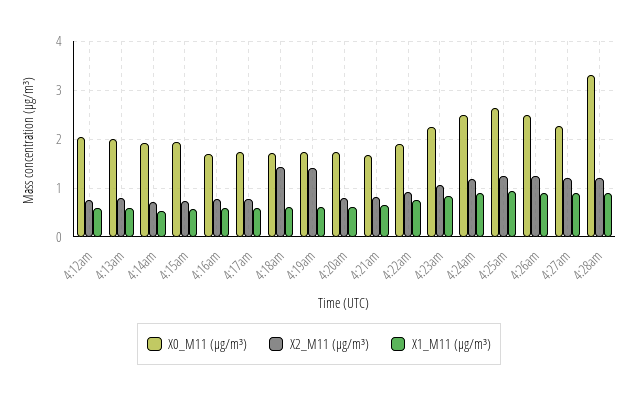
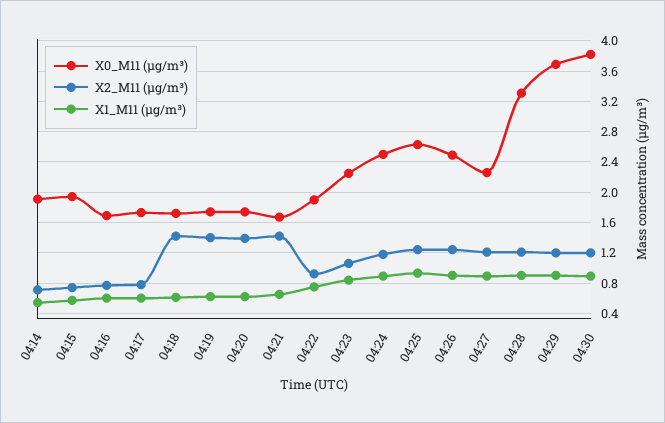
X0_M11 (μg/m³), 4:12am: 2 -> none
X2_M11 (μg/m³), 4:12am: 0.8 -> none
X1_M11 (μg/m³), 4:12am: 0.6 -> none
X0_M11 (μg/m³), 4:13am: 2 -> none
X2_M11 (μg/m³), 4:13am: 0.8 -> none
X1_M11 (μg/m³), 4:13am: 0.6 -> none
X2_M11 (μg/m³), 4:20am: 0.8 -> 1.4
X2_M11 (μg/m³), 4:21am: 0.8 -> 1.4
X0_M11 (μg/m³), 04:29: none -> 3.7
X2_M11 (μg/m³), 04:29: none -> 1.2
X1_M11 (μg/m³), 04:29: none -> 0.9
X0_M11 (μg/m³), 04:30: none -> 3.8
X2_M11 (μg/m³), 04:30: none -> 1.2
X1_M11 (μg/m³), 04:30: none -> 0.9

